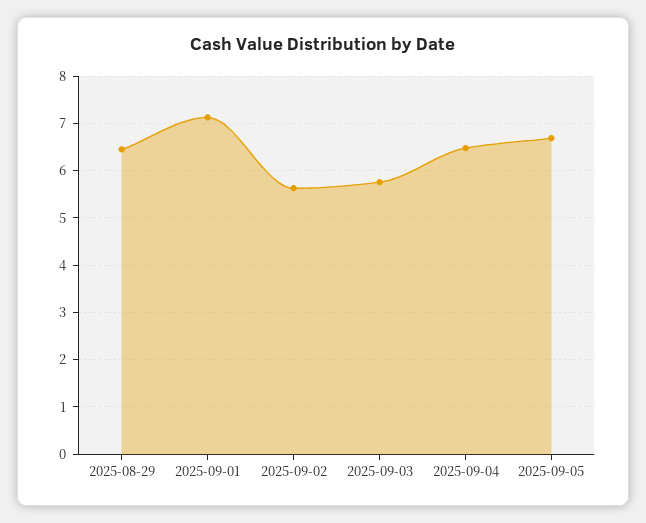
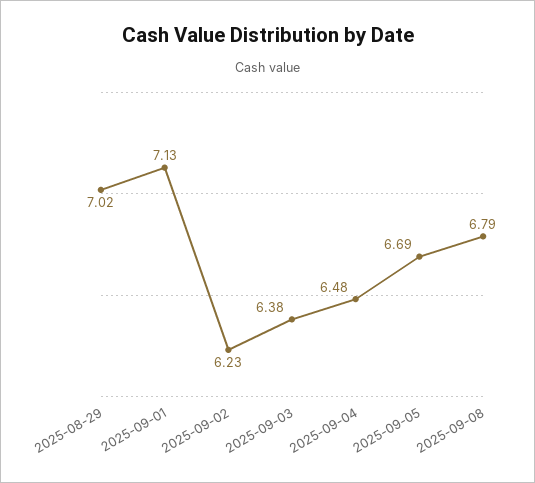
2025-08-29: 6.4 -> 7.02
2025-09-02: 5.6 -> 6.23
2025-09-03: 5.8 -> 6.38
2025-09-08: none -> 6.79

